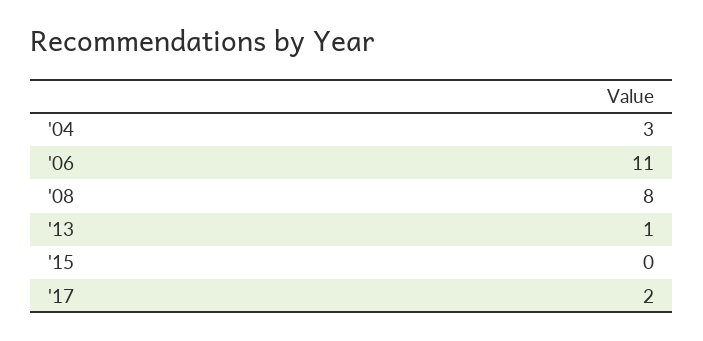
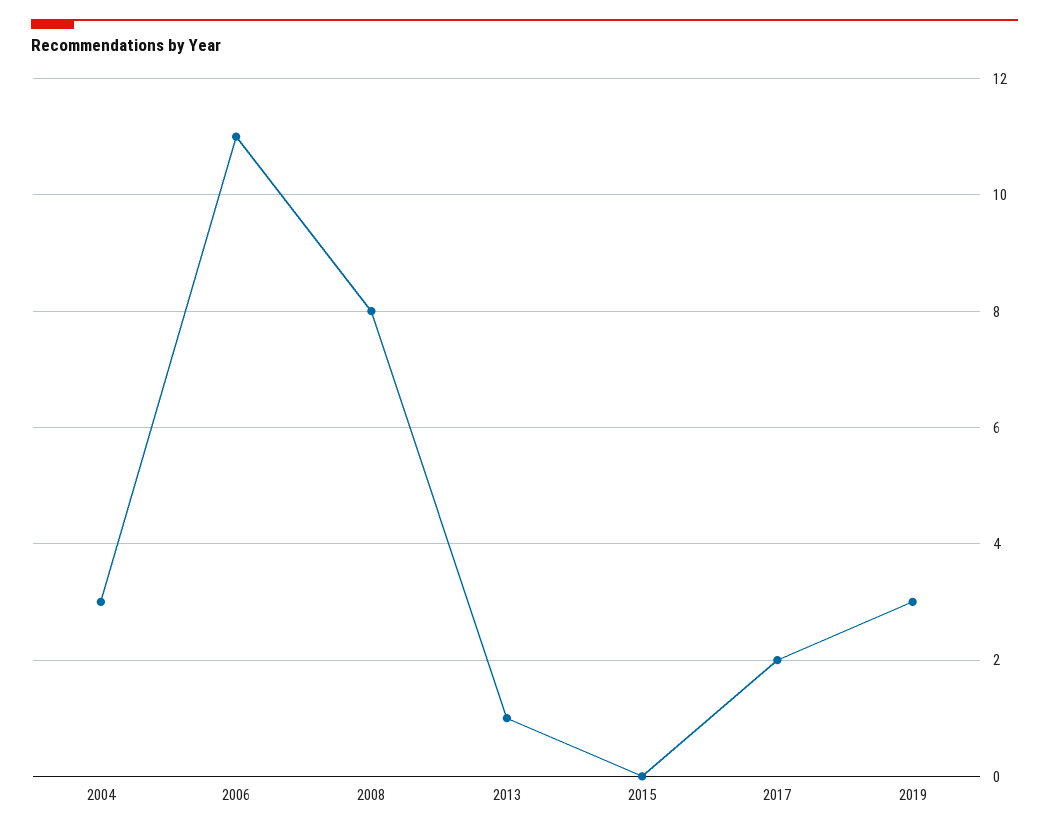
2019: none -> 3

